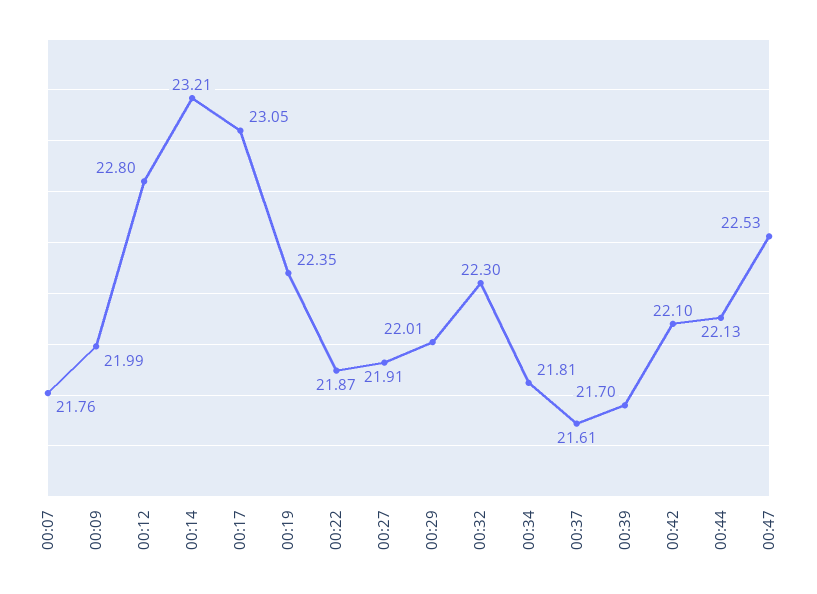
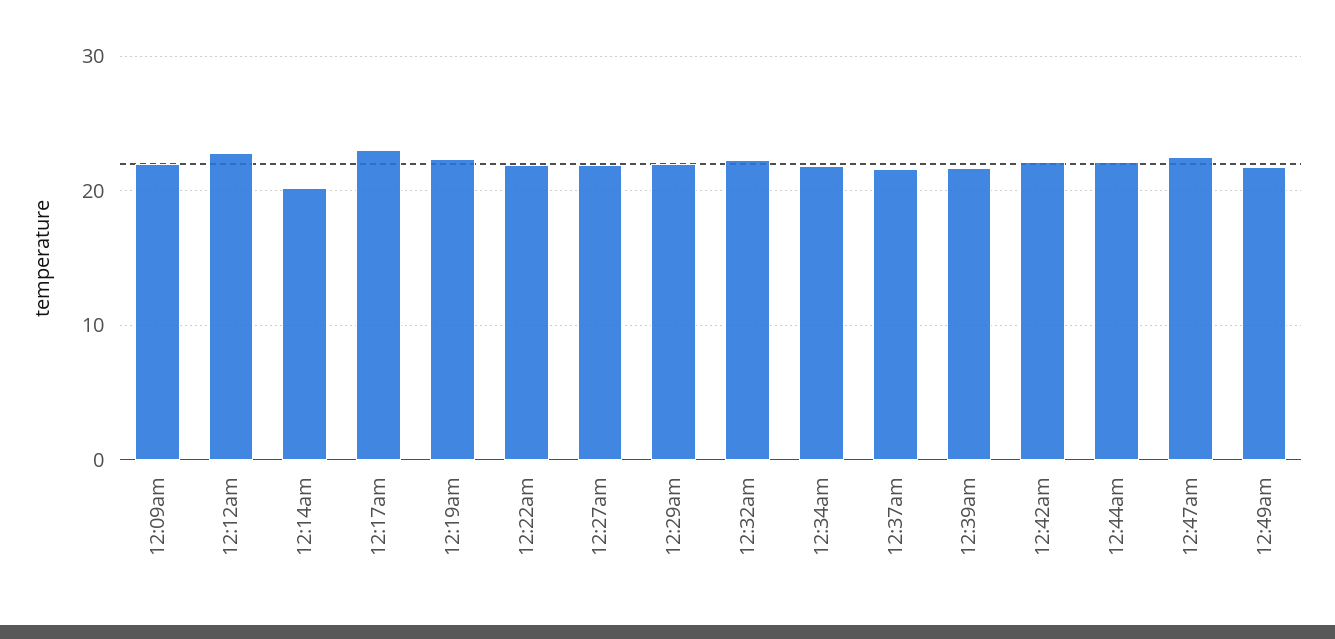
00:07: 21.76 -> none
00:14: 23.21 -> 20
12:49am: none -> 22

